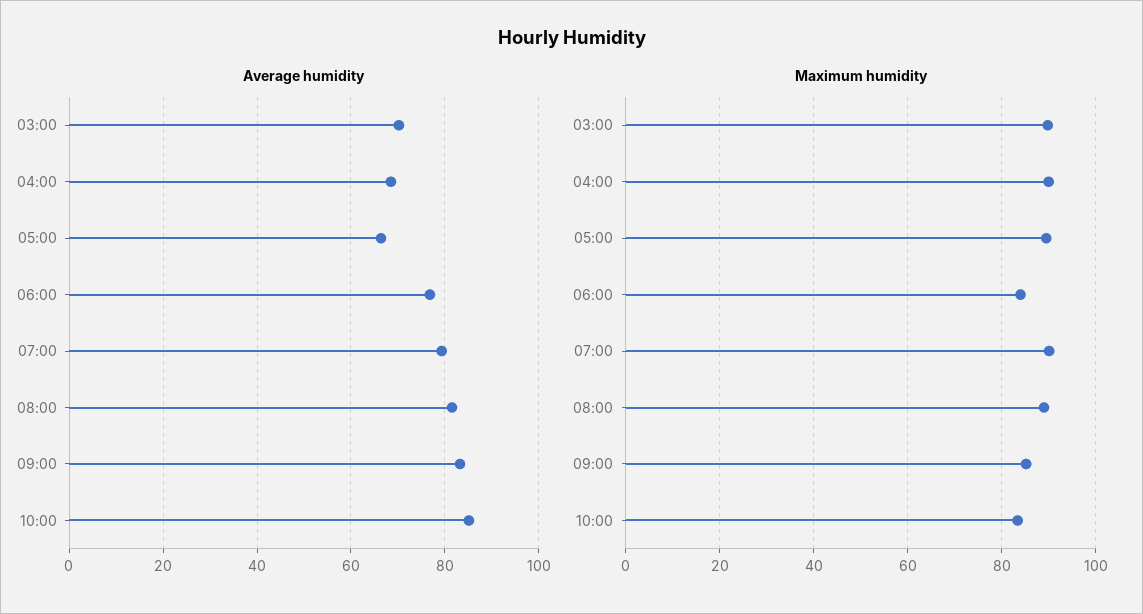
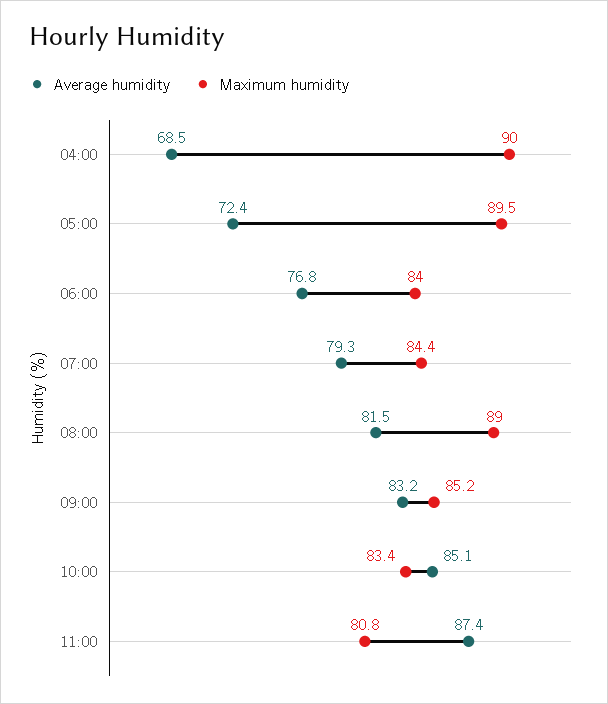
Average humidity, 03:00: 70 -> none
Average humidity, 05:00: 66 -> 72.4
Maximum humidity, 03:00: 90 -> none
Maximum humidity, 07:00: 90 -> 84.4
Average humidity, 11:00: none -> 87.4
Maximum humidity, 11:00: none -> 80.8

